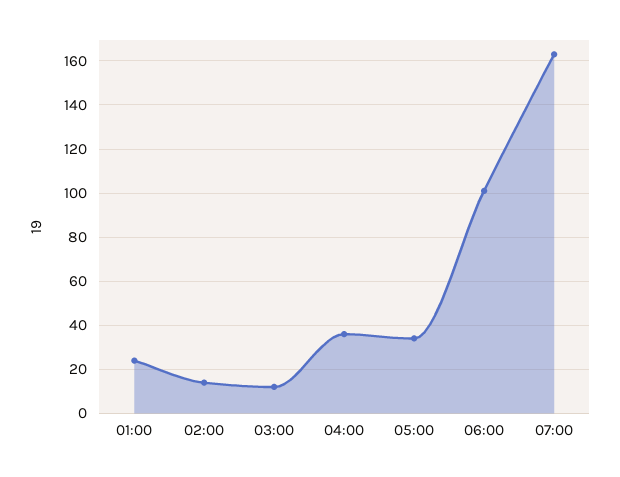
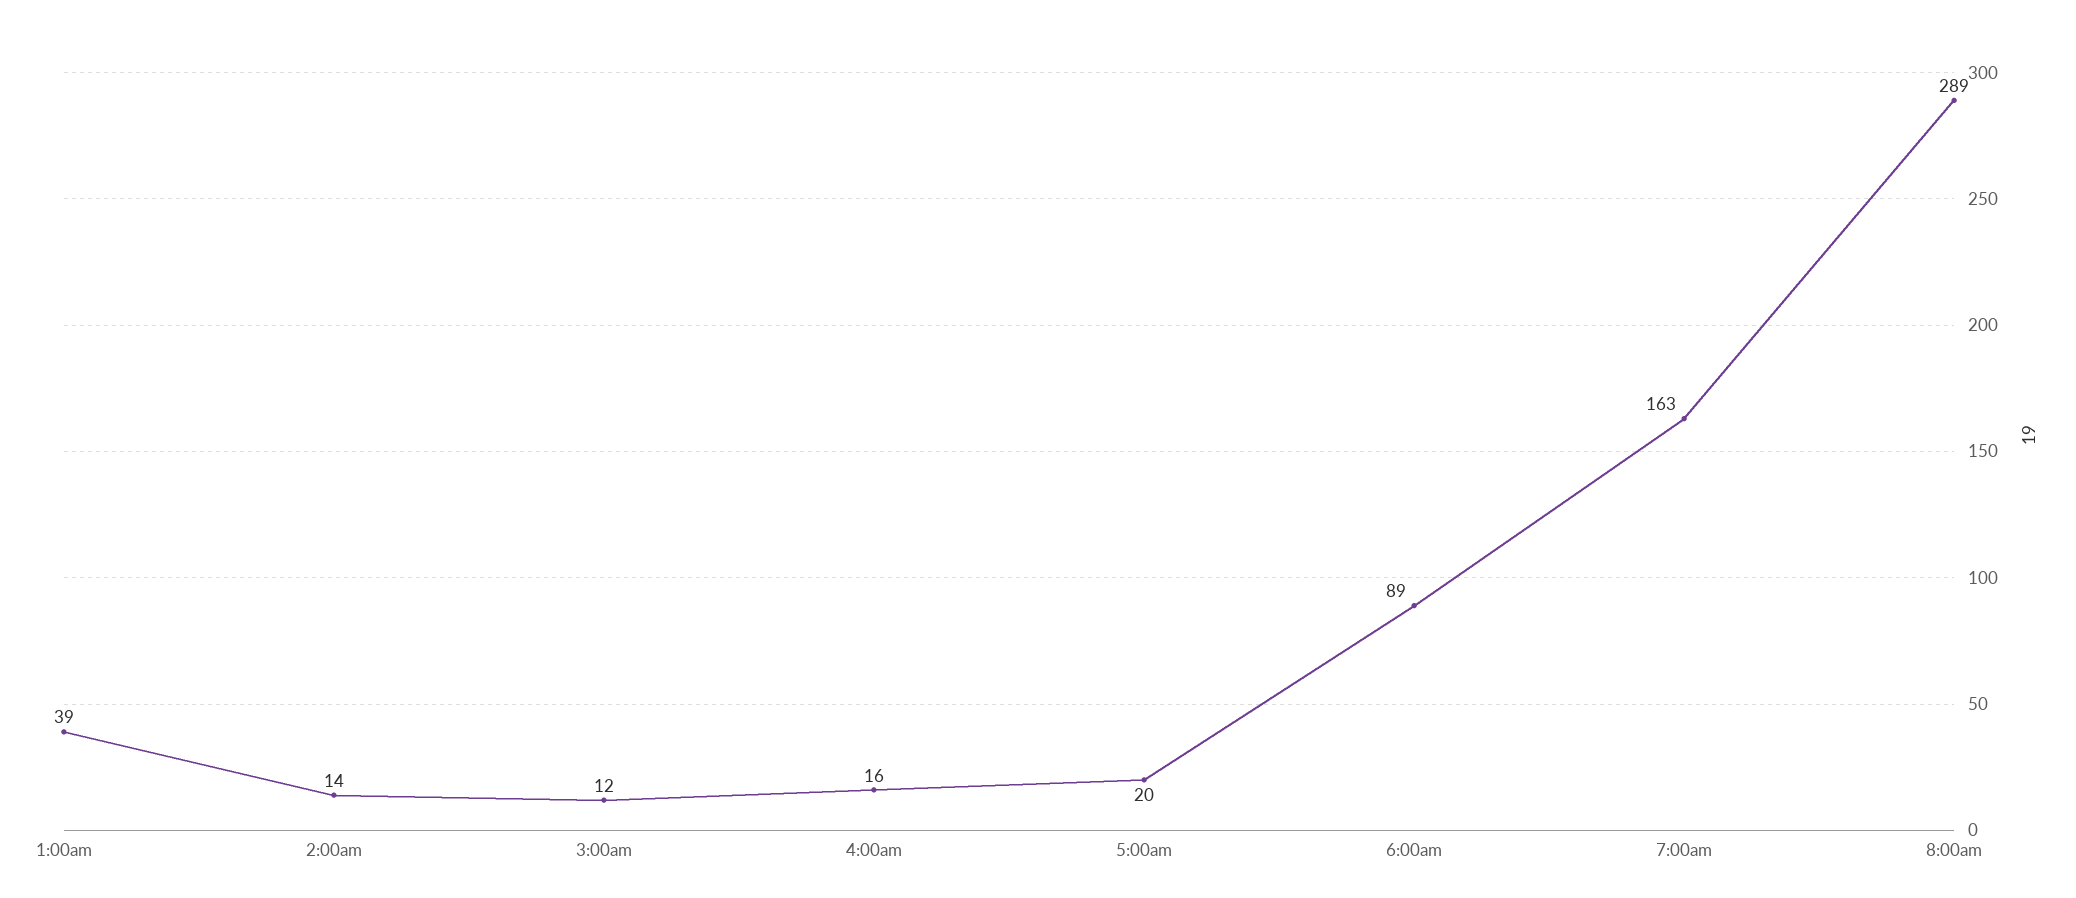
01:00: 25 -> 39
04:00: 35 -> 16
05:00: 35 -> 20
06:00: 100 -> 89
8:00am: none -> 289

